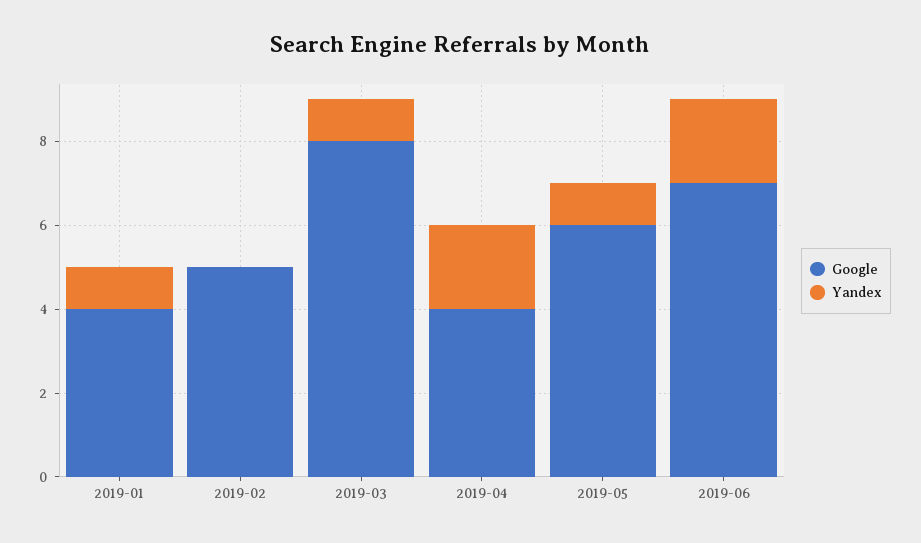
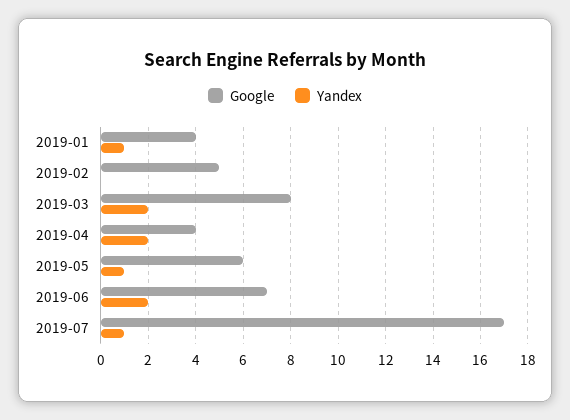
Yandex, 2019-03: 1 -> 2
Google, 2019-07: none -> 17
Yandex, 2019-07: none -> 1

